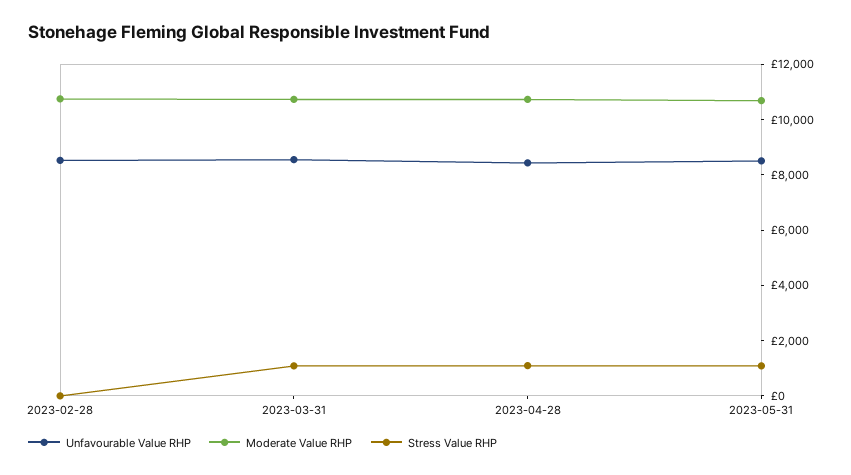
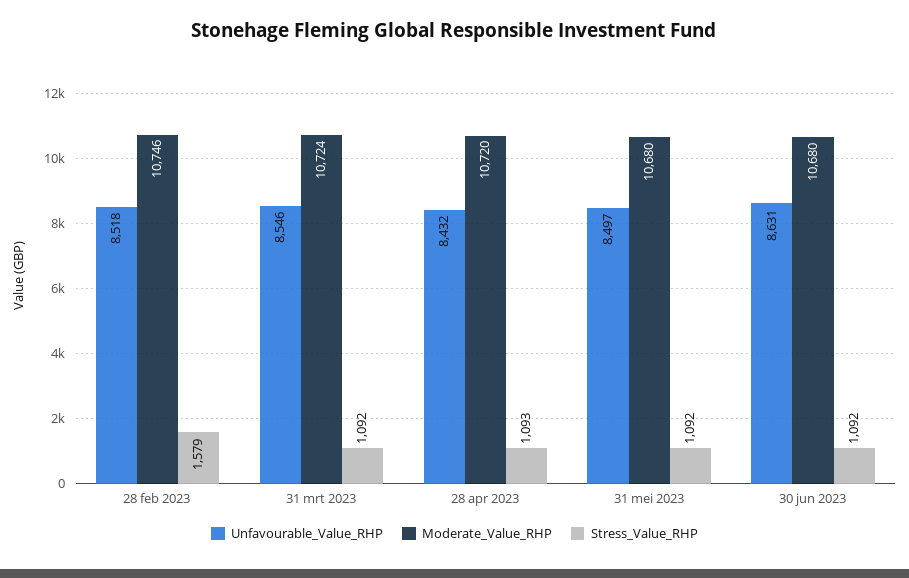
Stress Value RHP, 2023-02-28: 0 -> 1579
Unfavourable Value RHP, 30 jun 2023: none -> 8631
Moderate Value RHP, 30 jun 2023: none -> 10680
Stress Value RHP, 30 jun 2023: none -> 1092

